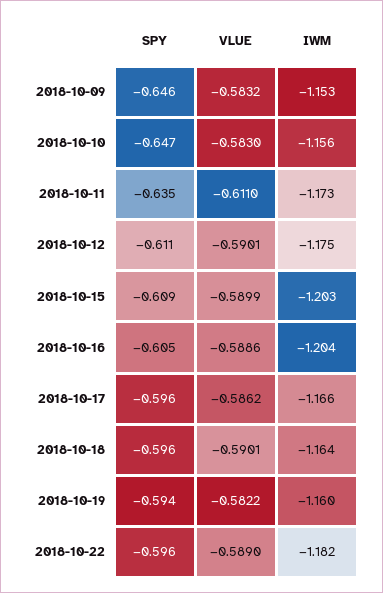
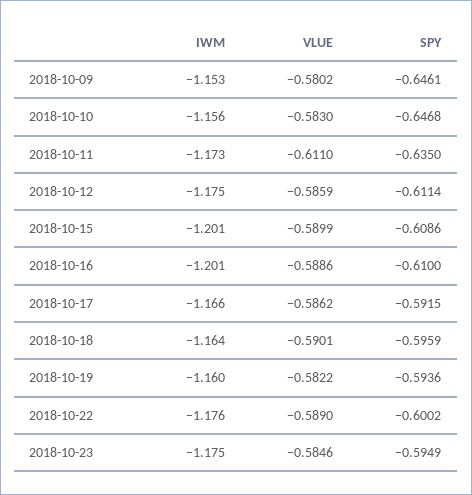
VLUE, 2018-10-09: -0.5832 -> -0.5802
VLUE, 2018-10-12: -0.5901 -> -0.5859
IWM, 2018-10-15: -1.203 -> -1.201
SPY, 2018-10-16: -0.605 -> -0.61
IWM, 2018-10-16: -1.204 -> -1.201
SPY, 2018-10-17: -0.596 -> -0.5915
SPY, 2018-10-22: -0.596 -> -0.6002
IWM, 2018-10-22: -1.182 -> -1.176
IWM, 2018-10-23: none -> -1.175
VLUE, 2018-10-23: none -> -0.5846
SPY, 2018-10-23: none -> -0.5949

